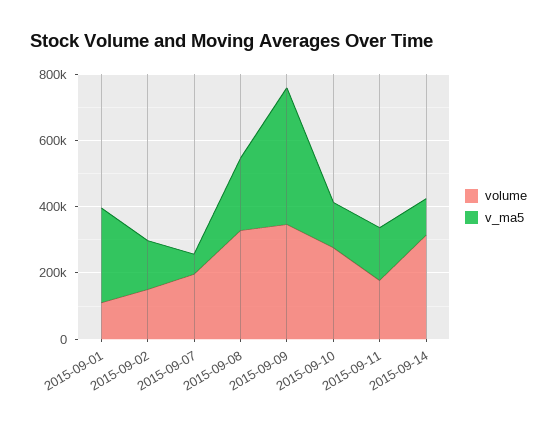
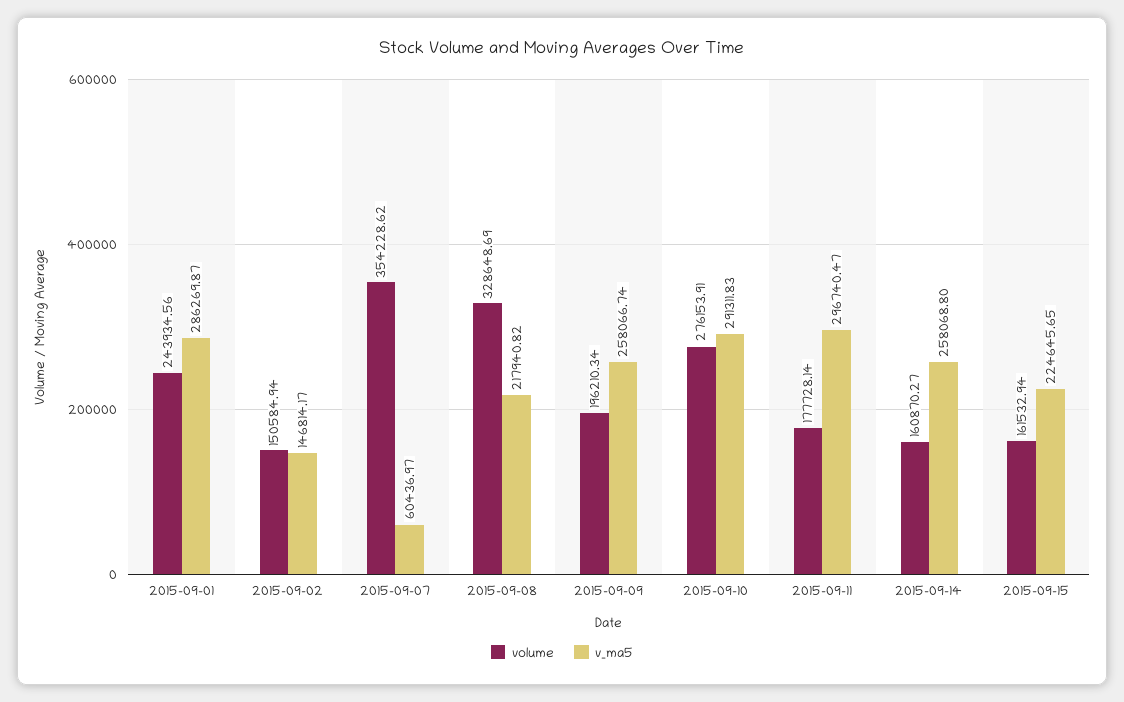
volume, 2015-09-01: 100000 -> 243934.56
volume, 2015-09-07: 200000 -> 354228.62
volume, 2015-09-09: 350000 -> 196210.34
v_ma5, 2015-09-09: 400000 -> 258066.74
v_ma5, 2015-09-10: 150000 -> 291311.83
v_ma5, 2015-09-11: 150000 -> 296740.47
volume, 2015-09-14: 300000 -> 160870.27
v_ma5, 2015-09-14: 100000 -> 258068.8
volume, 2015-09-15: none -> 161532.94
v_ma5, 2015-09-15: none -> 224645.65

